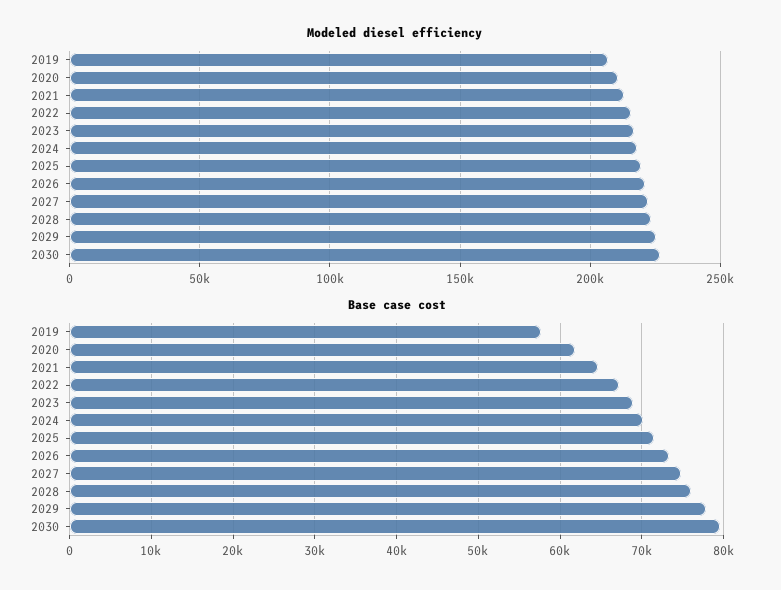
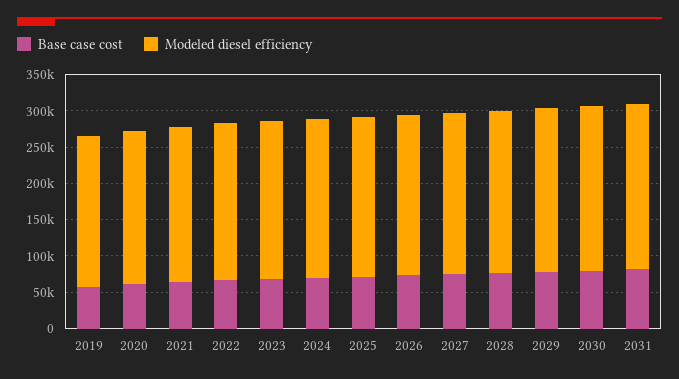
Base case cost, 2031: none -> 75000
Modeled diesel efficiency, 2031: none -> 225000

